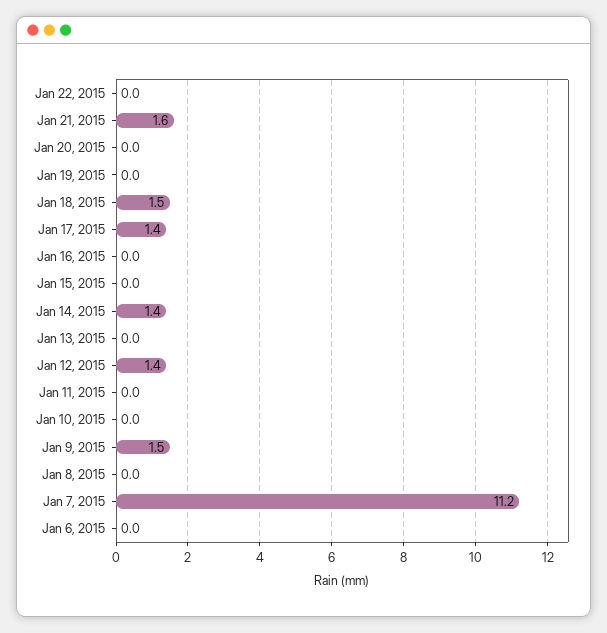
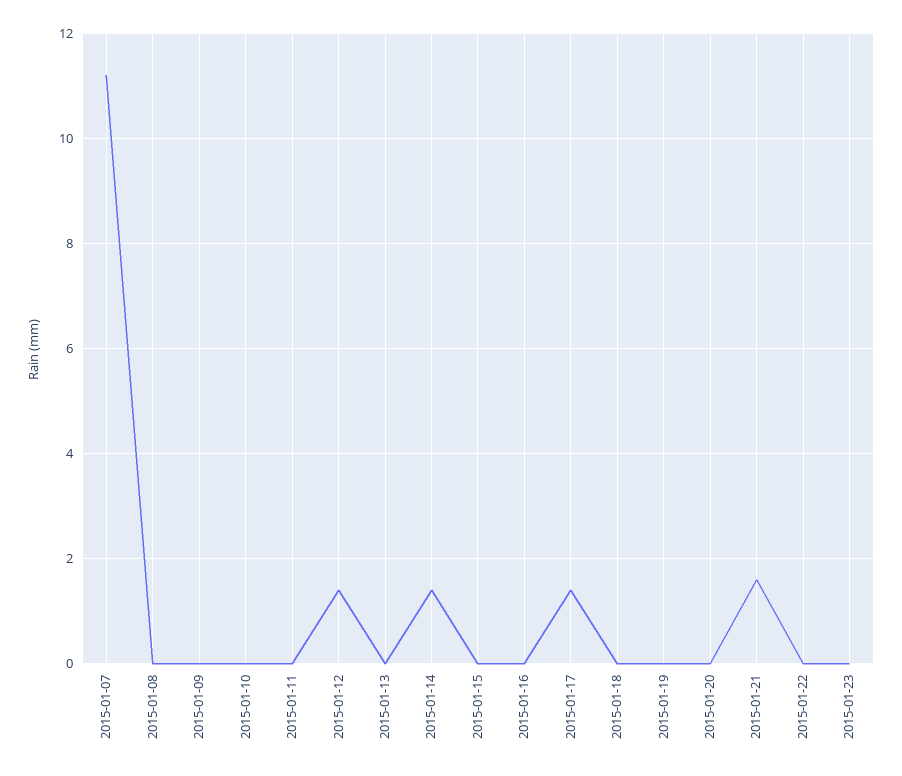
Jan 18, 2015: 1.5 -> 0
Jan 9, 2015: 1.5 -> 0
Jan 6, 2015: 0 -> none
2015-01-23: none -> 0

